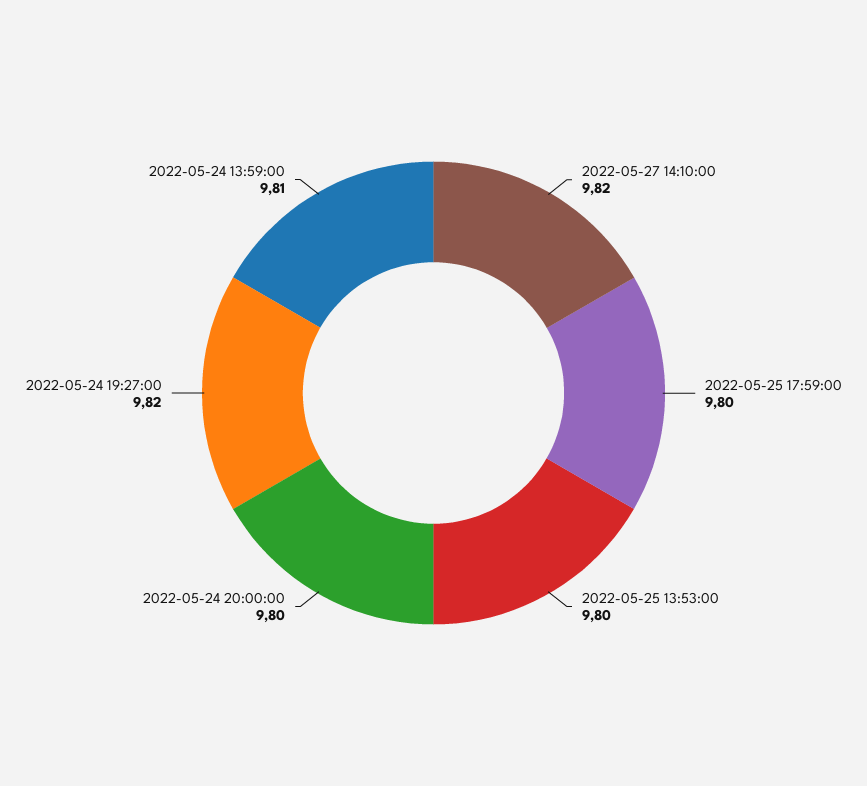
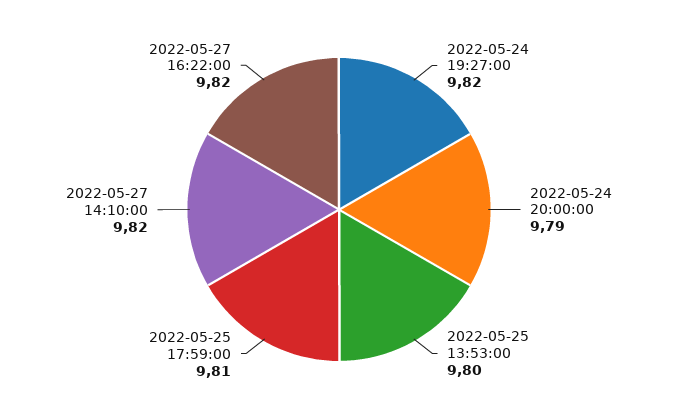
2022-05-25 17:59:00: 9.8 -> 9.81
2022-05-24 20:00:00: 9.8 -> 9.79
2022-05-24 13:59:00: 9.81 -> none
2022-05-27 16:22:00: none -> 9.82

